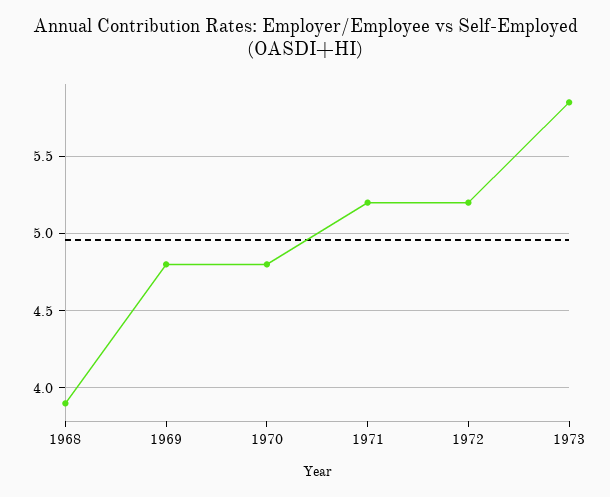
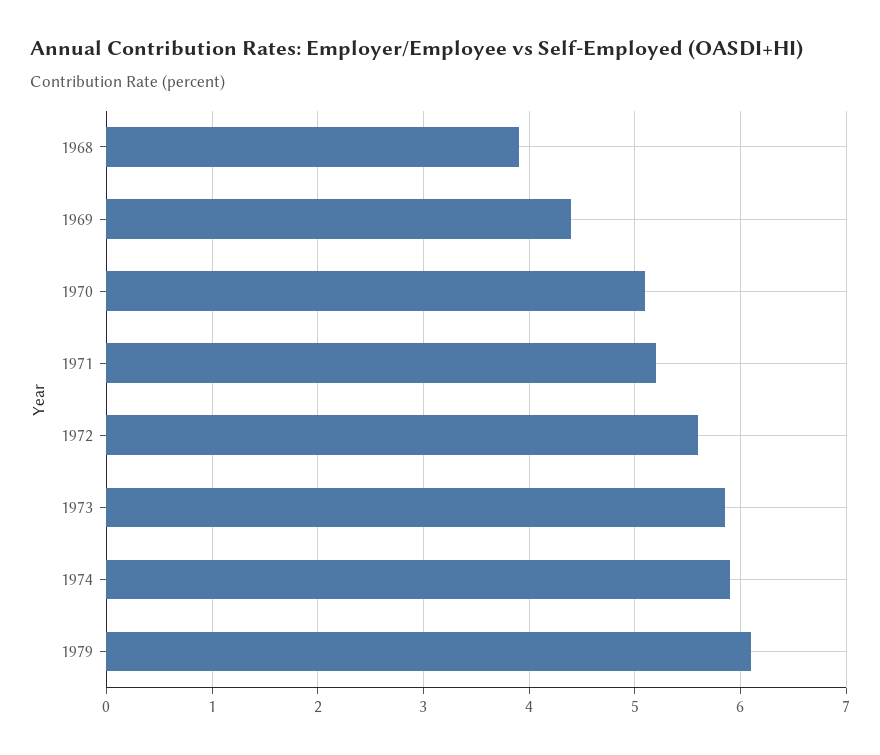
1969: 4.8 -> 4.4
1970: 4.8 -> 5.1
1972: 5.2 -> 5.6
1974: none -> 5.9
1979: none -> 6.1

